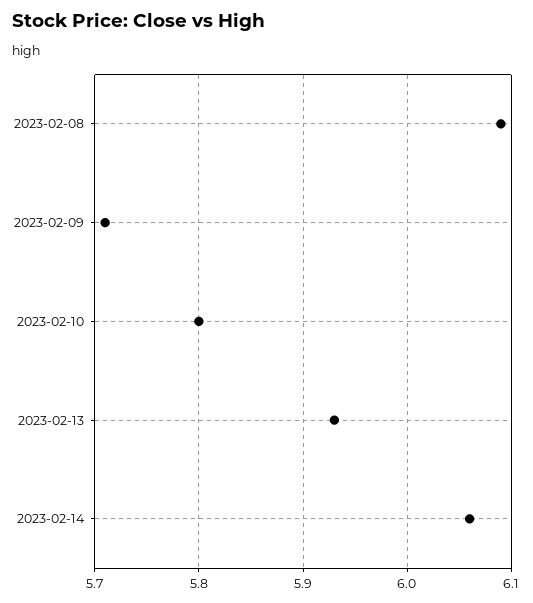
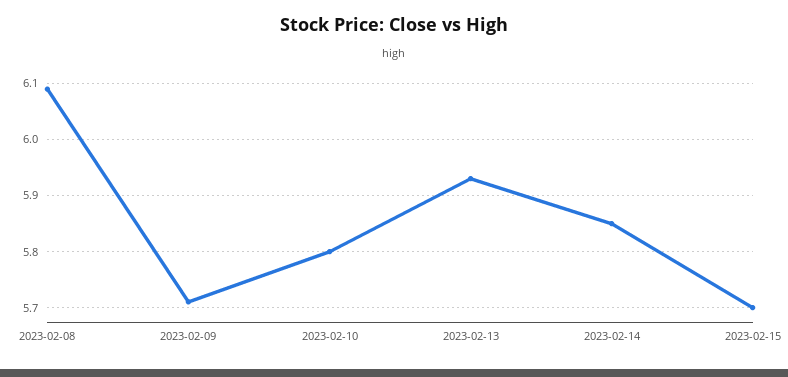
2023-02-14: 6.06 -> 5.85
2023-02-15: none -> 5.7

